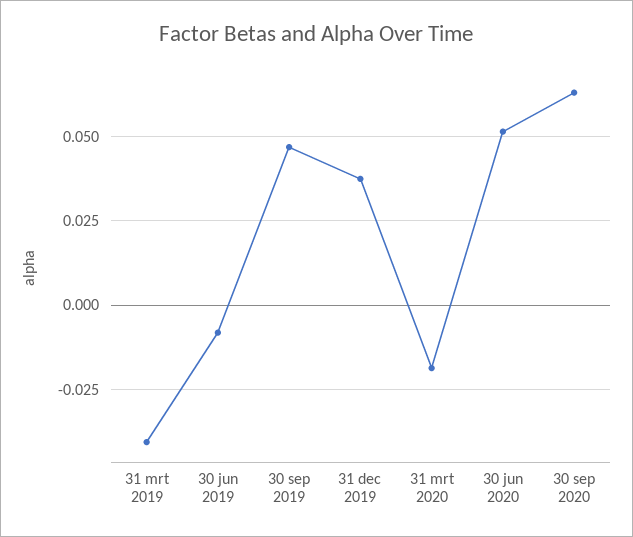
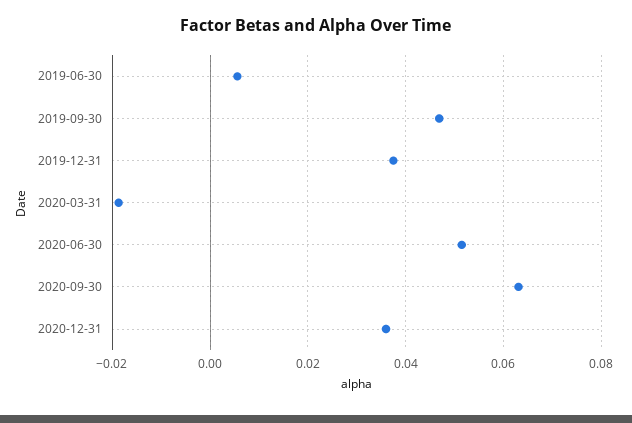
31 mrt 2019: -0.04 -> none
30 jun 2019: -0.0075 -> 0.006
2020-12-31: none -> 0.036

